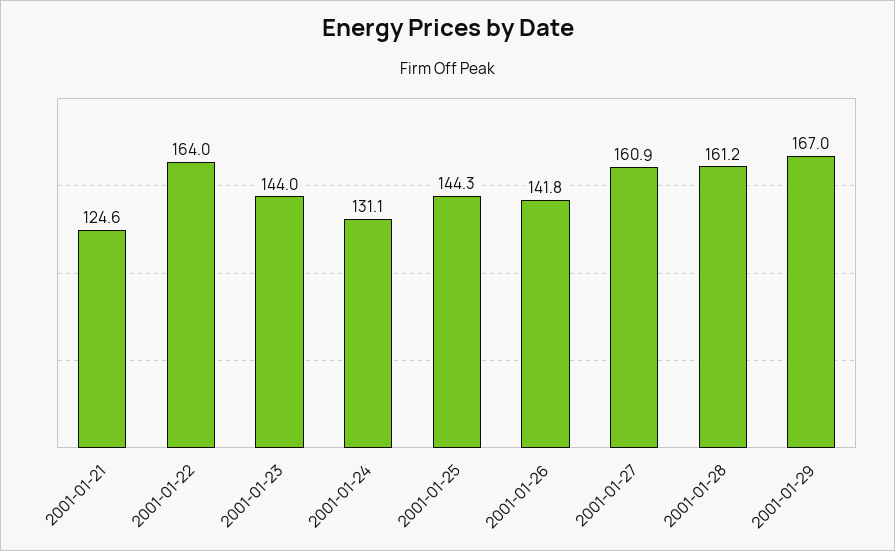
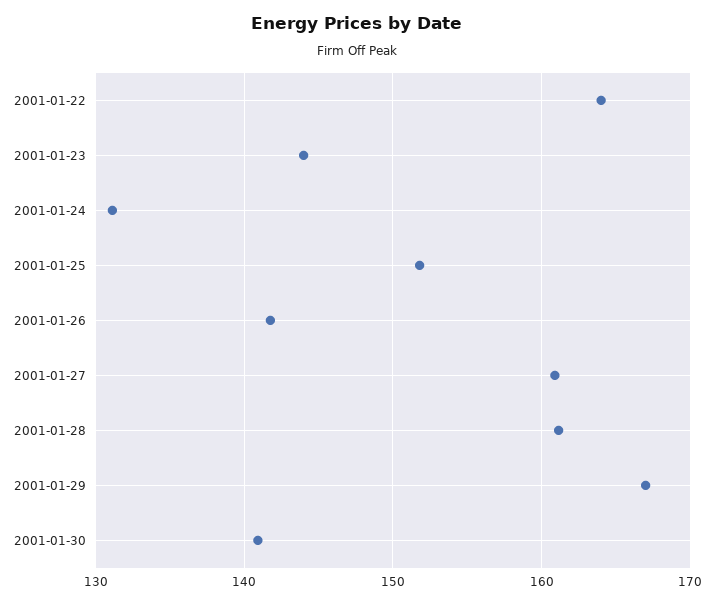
2001-01-21: 124.6 -> none
2001-01-25: 144.3 -> 152
2001-01-30: none -> 141

